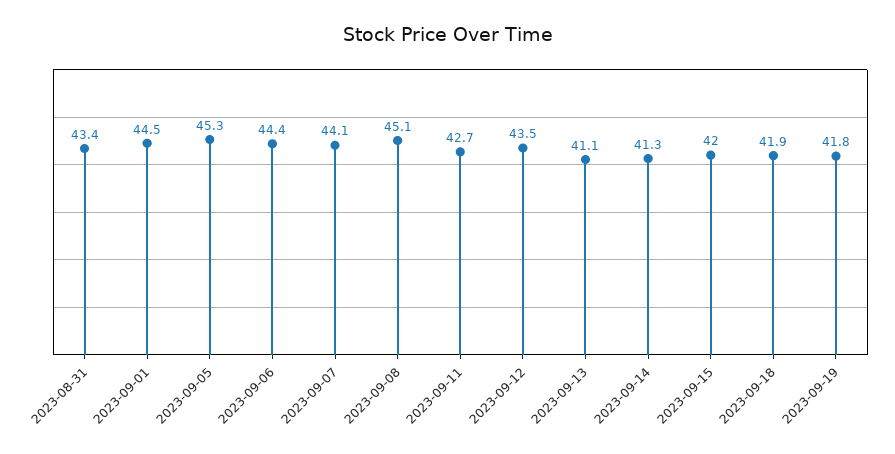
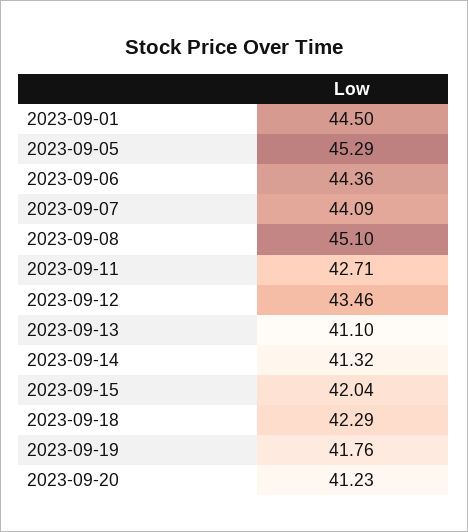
2023-08-31: 43.4 -> none
2023-09-18: 41.9 -> 42.29
2023-09-20: none -> 41.23

